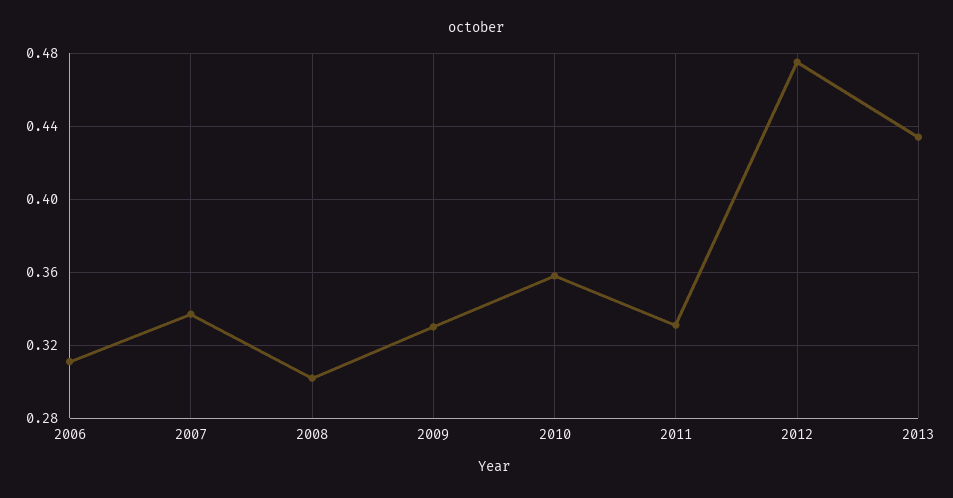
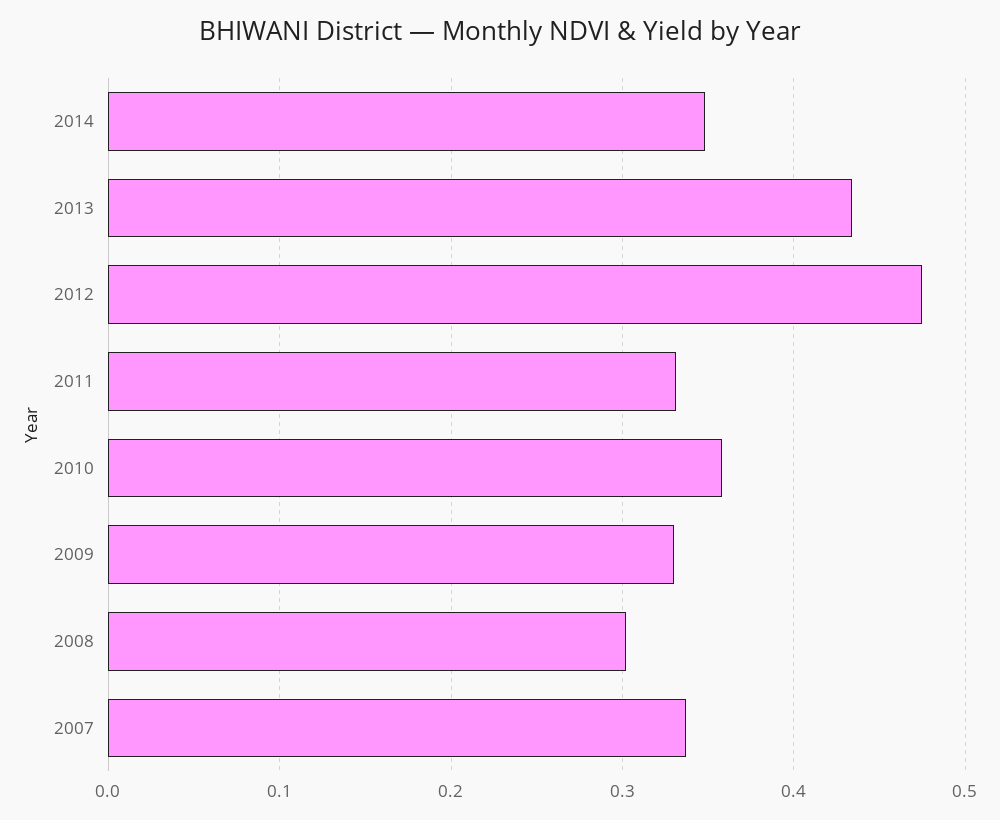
2006: 0.31 -> none
2014: none -> 0.35

